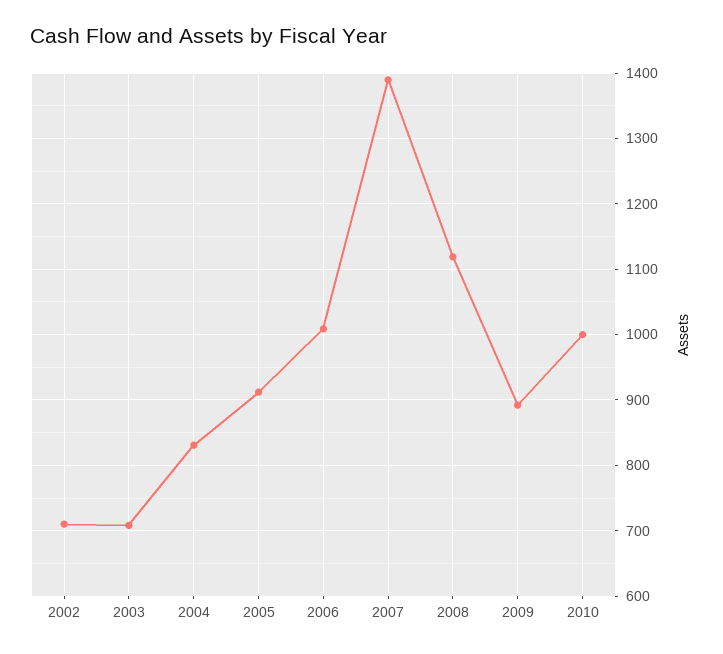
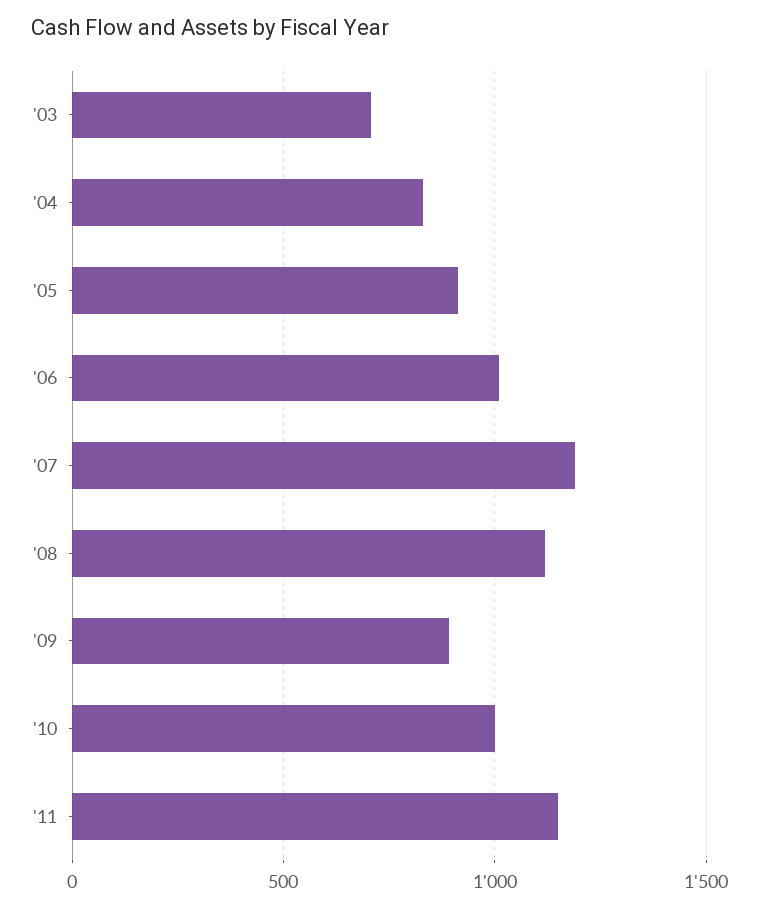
2002: 710 -> none
2007: 1390 -> 1200
'11: none -> 1150

